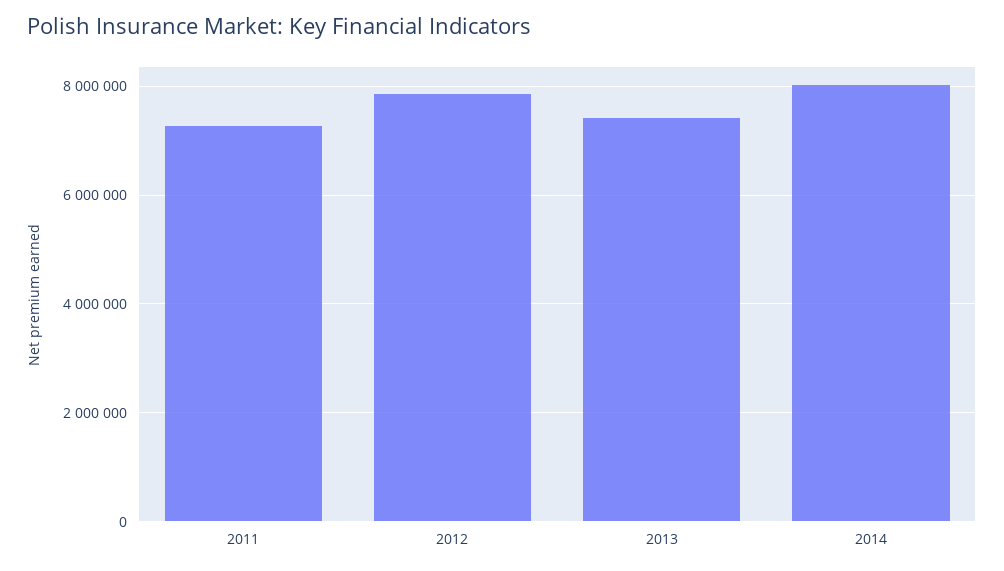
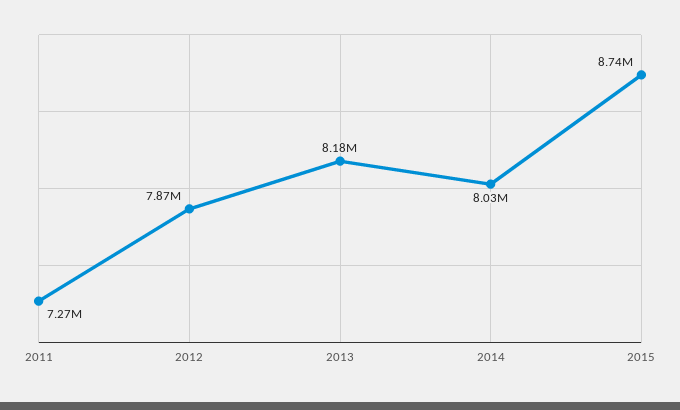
2013: 7400000 -> 8180000
2015: none -> 8740000

